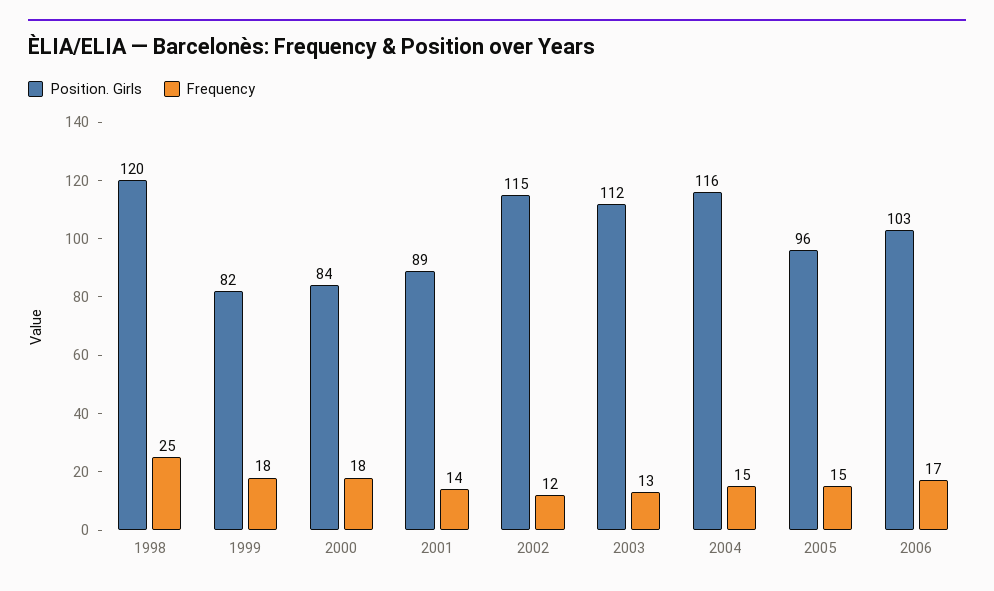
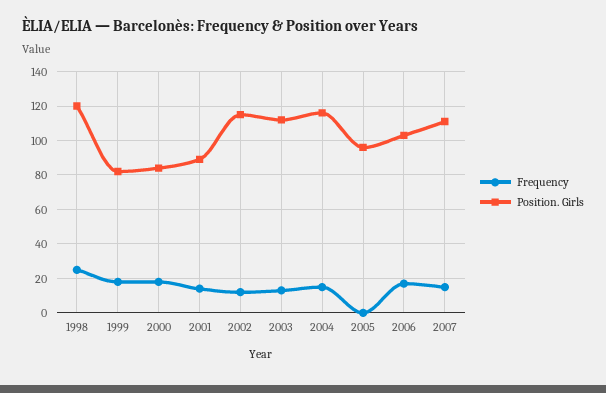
Frequency, 2005: 15 -> 0
Frequency, 2007: none -> 15
Position. Girls, 2007: none -> 110

